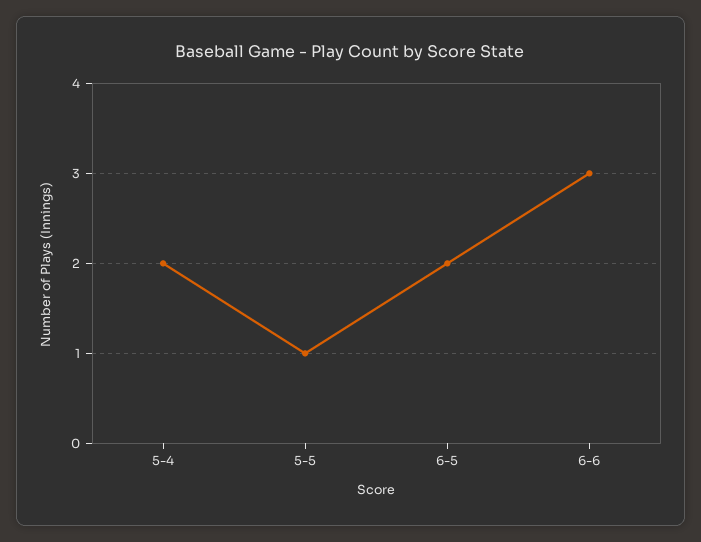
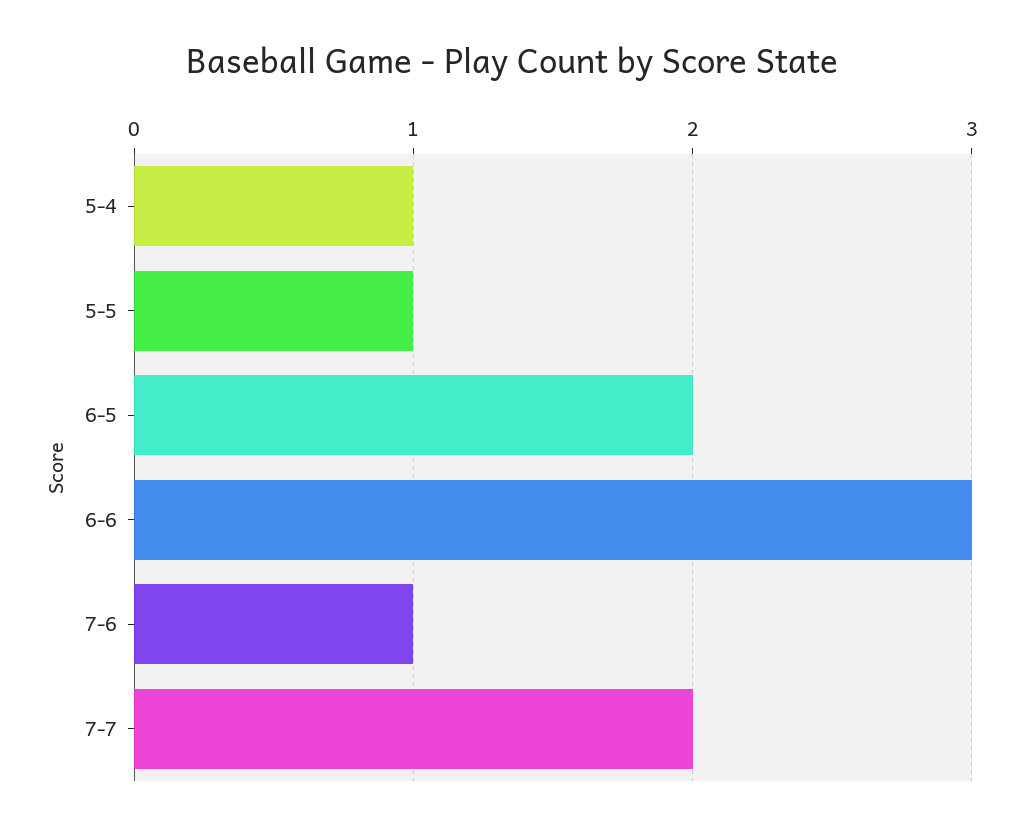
5-4: 2 -> 1
7-6: none -> 1
7-7: none -> 2

